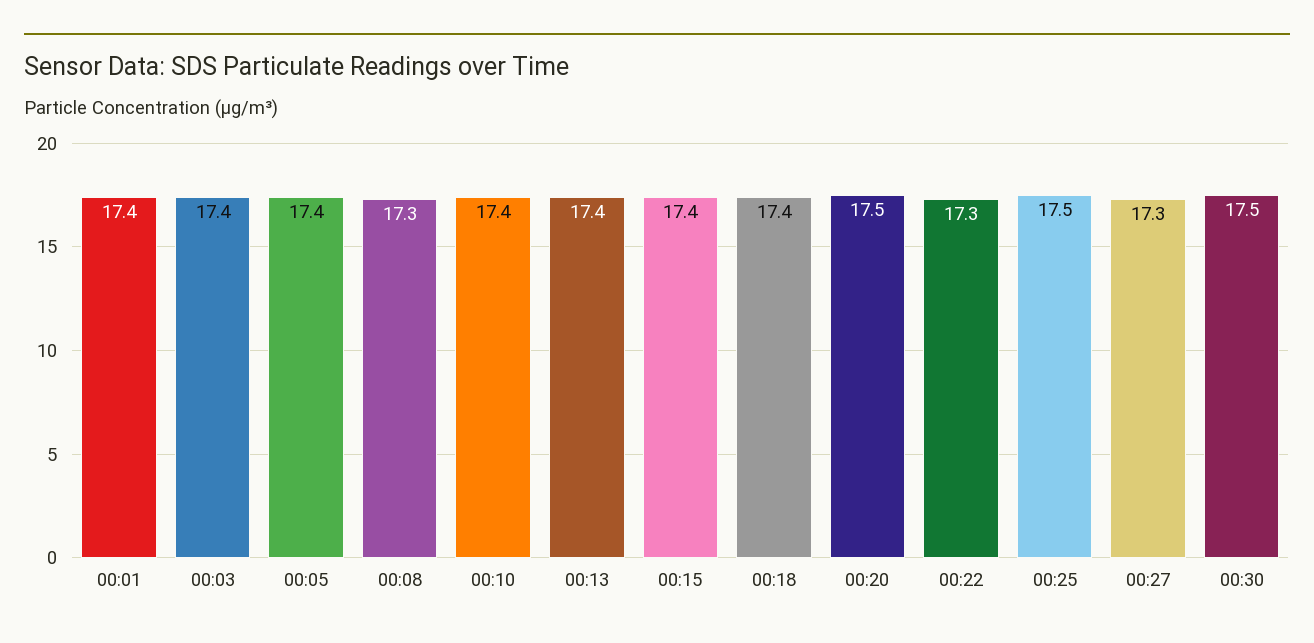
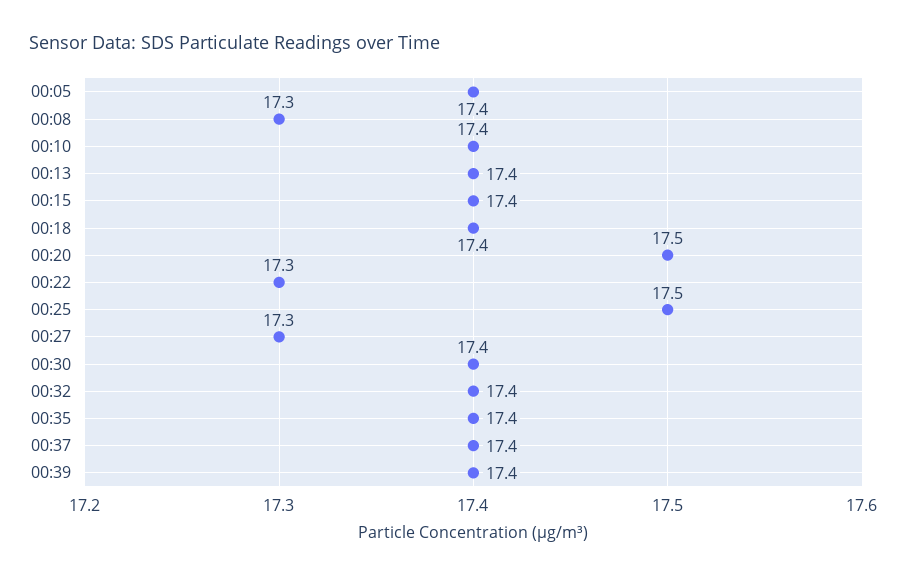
00:01: 17.4 -> none
00:03: 17.4 -> none
00:30: 17.5 -> 17.4
00:32: none -> 17.4
00:35: none -> 17.4
00:37: none -> 17.4
00:39: none -> 17.4

